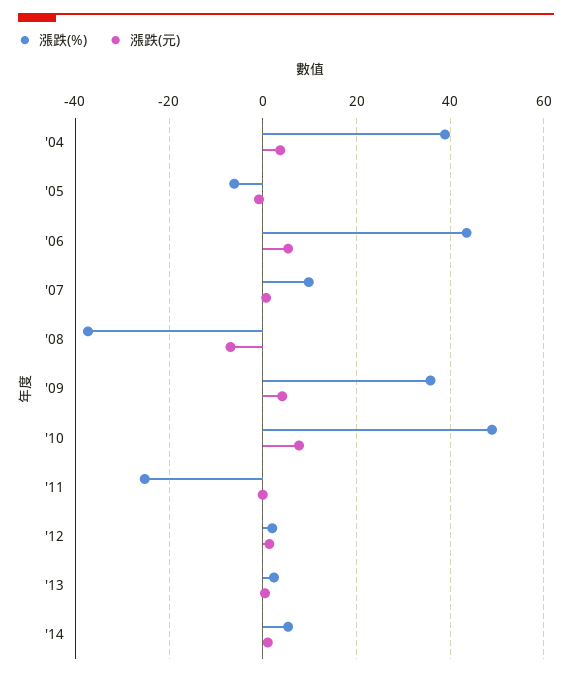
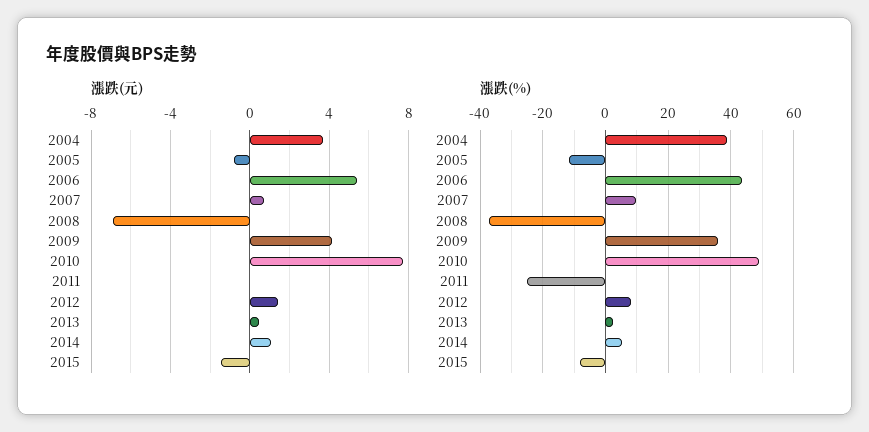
漲跌(%), '05: -6 -> -12
漲跌(%), '12: 2 -> 8
漲跌(元), 2015: none -> -1.5
漲跌(%), 2015: none -> -8

